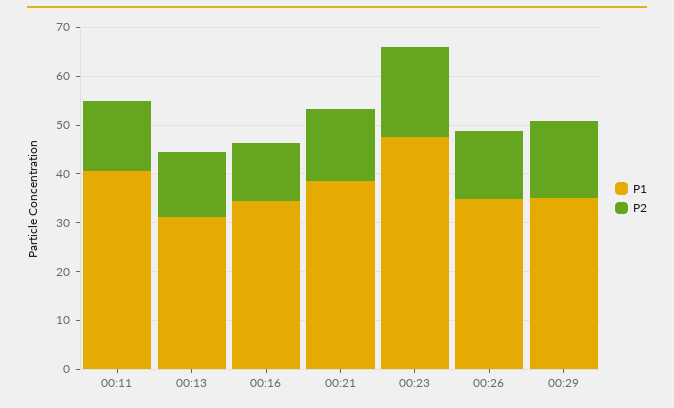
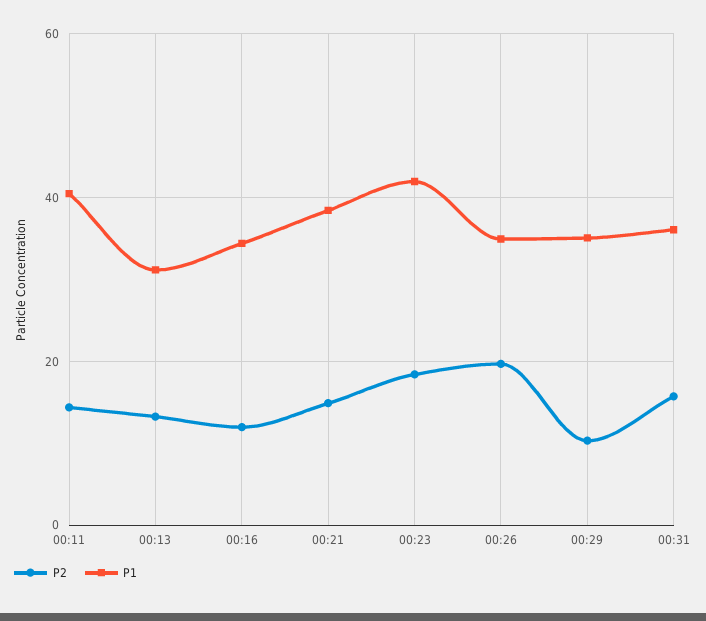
P1, 00:23: 48 -> 42
P2, 00:26: 14 -> 20
P2, 00:29: 16 -> 10
P2, 00:31: none -> 16
P1, 00:31: none -> 36

